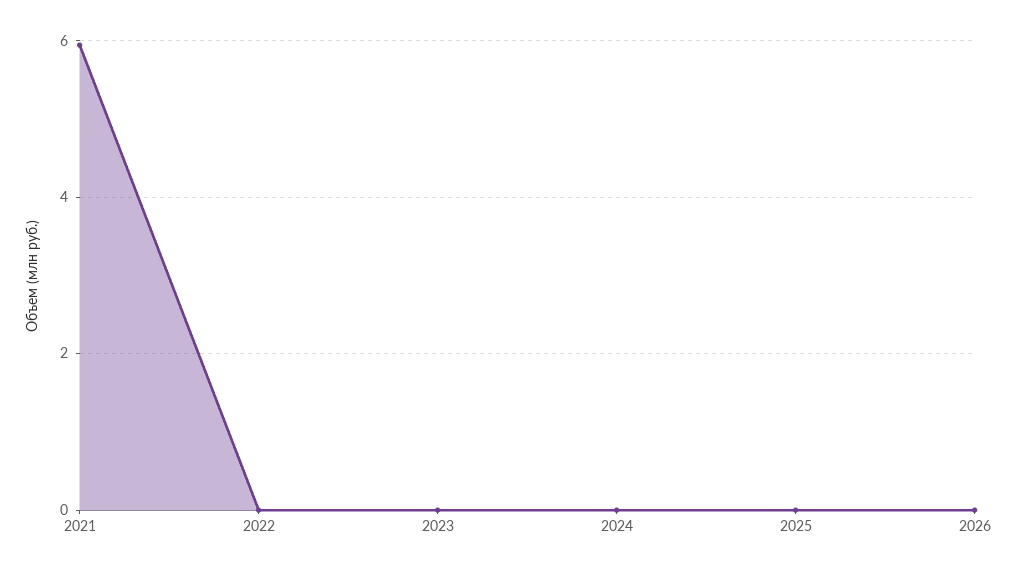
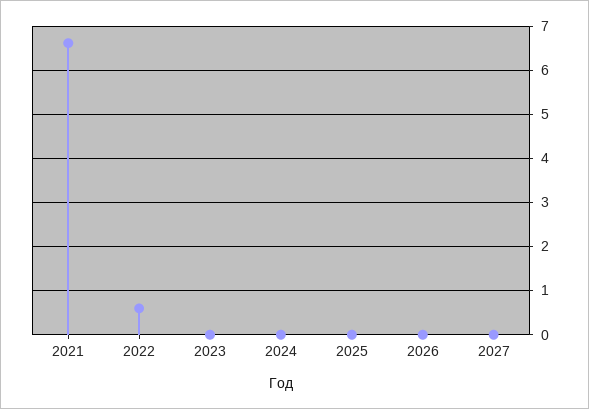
2021: 6 -> 6.6
2022: 0 -> 0.6
2027: none -> 0

